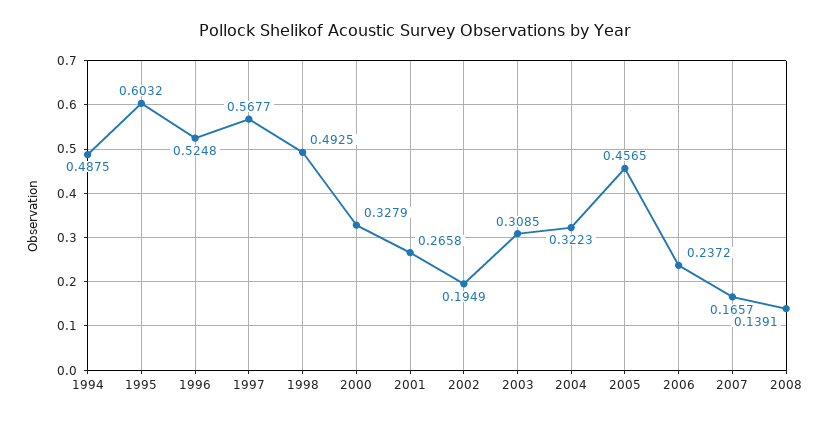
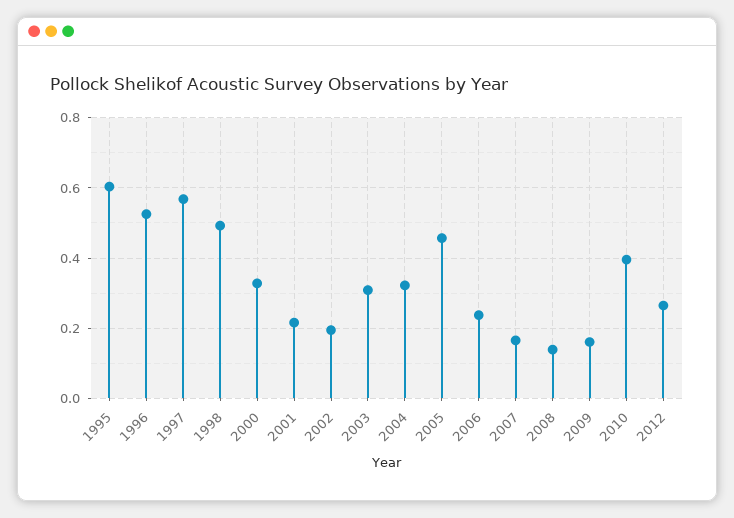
1994: 0.4875 -> none
2001: 0.2658 -> 0.22
2009: none -> 0.16
2010: none -> 0.4
2012: none -> 0.26

